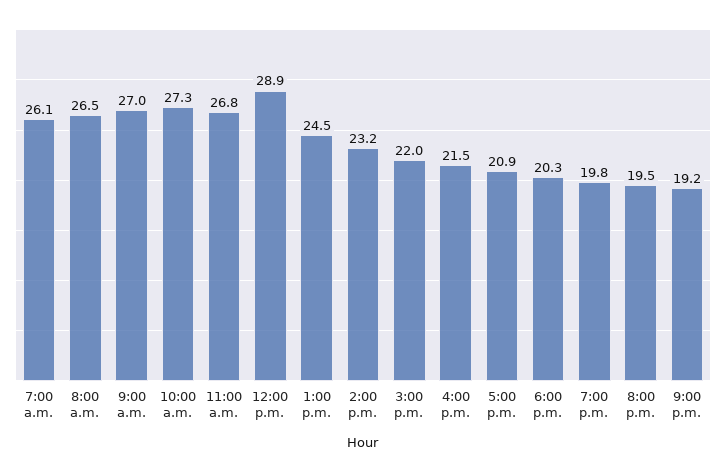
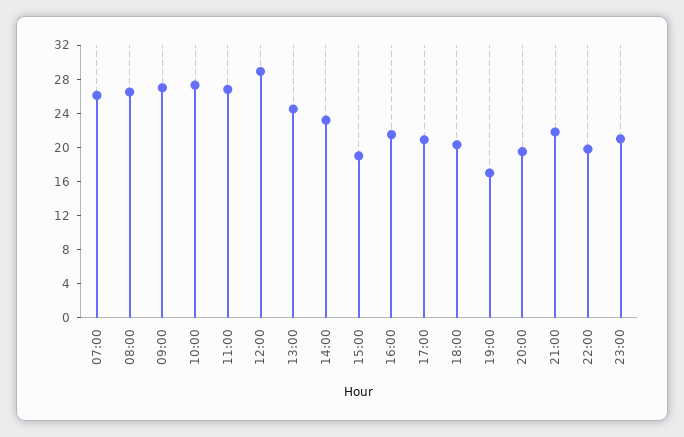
3:00 p.m.: 22 -> 19
7:00 p.m.: 19.8 -> 17
9:00 p.m.: 19.2 -> 22
22:00: none -> 20
23:00: none -> 21

